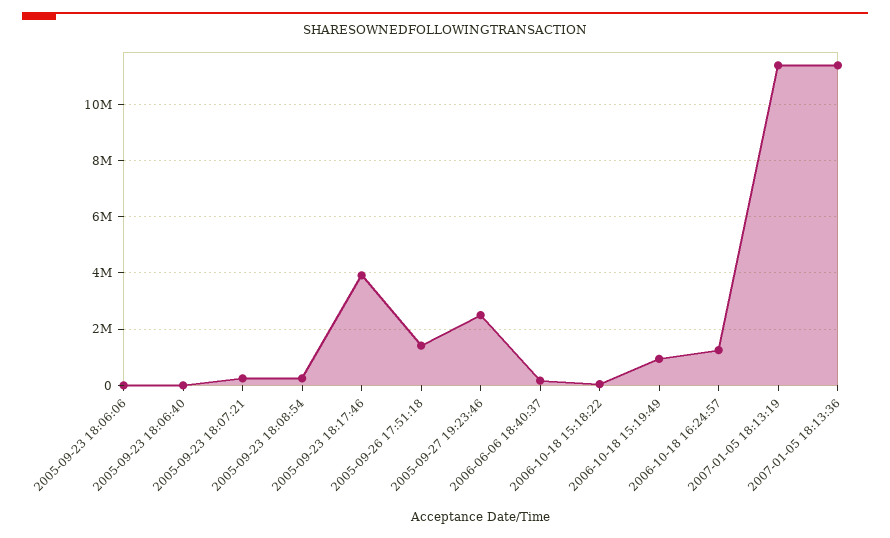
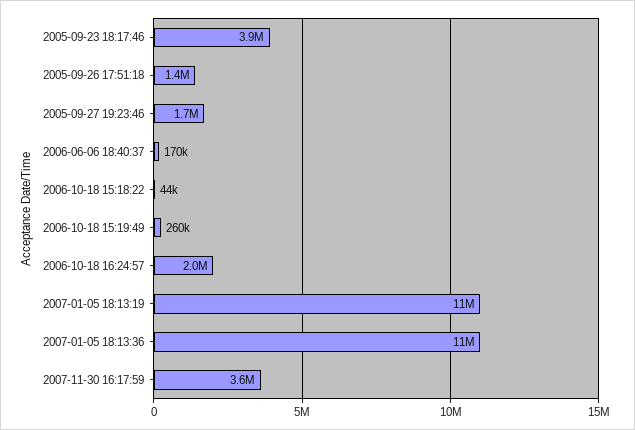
2005-09-23 18:06:06: 0 -> none
2005-09-23 18:06:40: 0 -> none
2005-09-23 18:07:21: 250000 -> none
2005-09-23 18:08:54: 250000 -> none
2005-09-27 19:23:46: 2500000 -> 1700000
2006-10-18 15:19:49: 1000000 -> 260000
2006-10-18 16:24:57: 1250000 -> 2000000
2007-11-30 16:17:59: none -> 3600000

